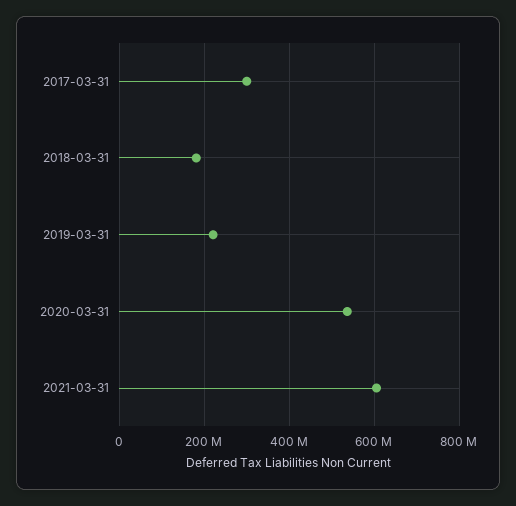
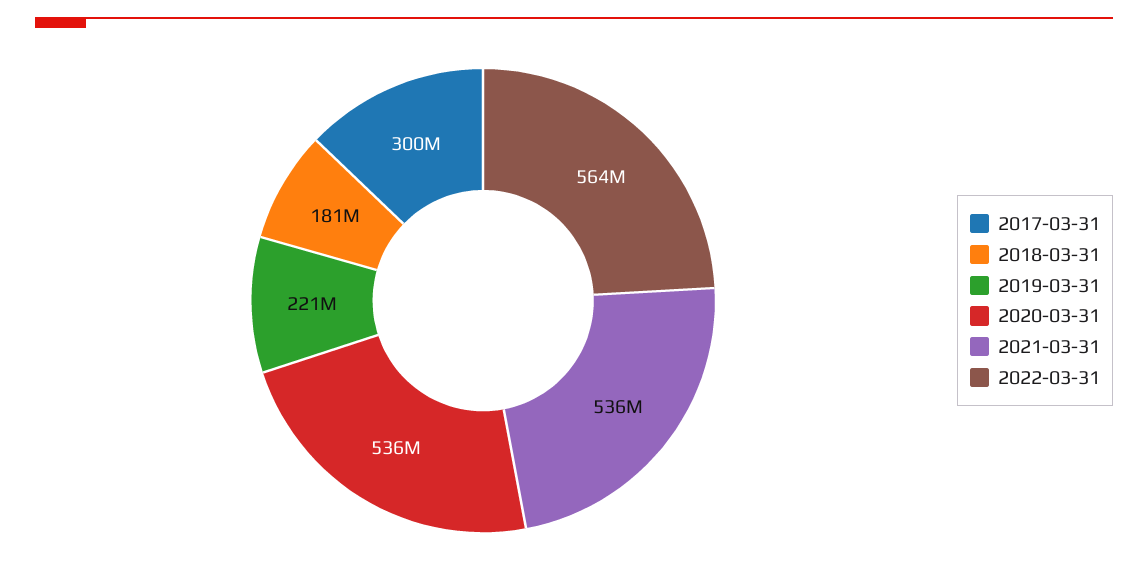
2021-03-31: 600000000 -> 536000000
2022-03-31: none -> 564000000

